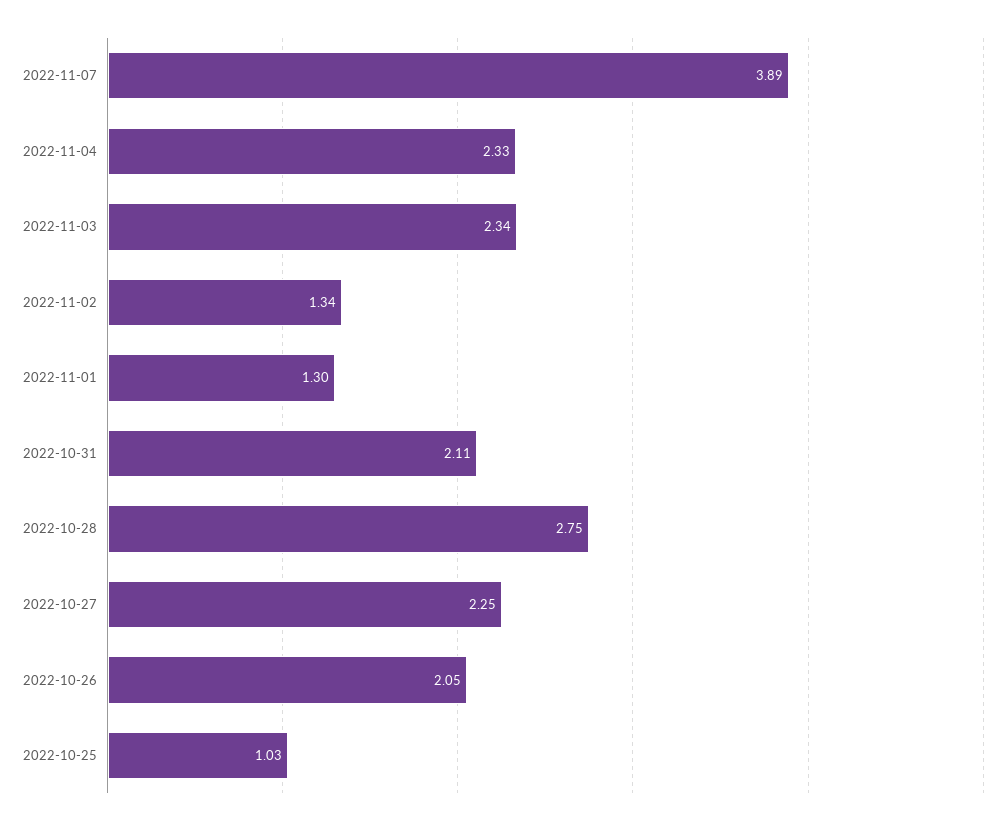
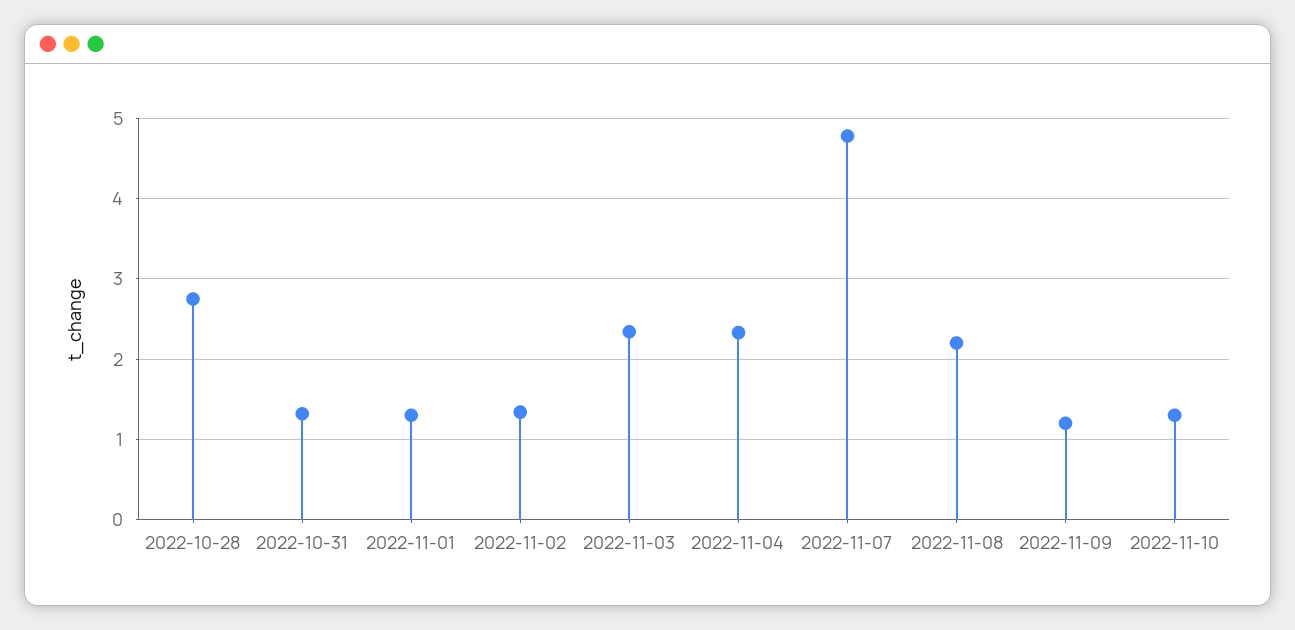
2022-11-07: 3.89 -> 4.8
2022-10-31: 2.11 -> 1.3
2022-10-27: 2.25 -> none
2022-10-26: 2.05 -> none
2022-10-25: 1.03 -> none
2022-11-08: none -> 2.2
2022-11-09: none -> 1.2
2022-11-10: none -> 1.3

